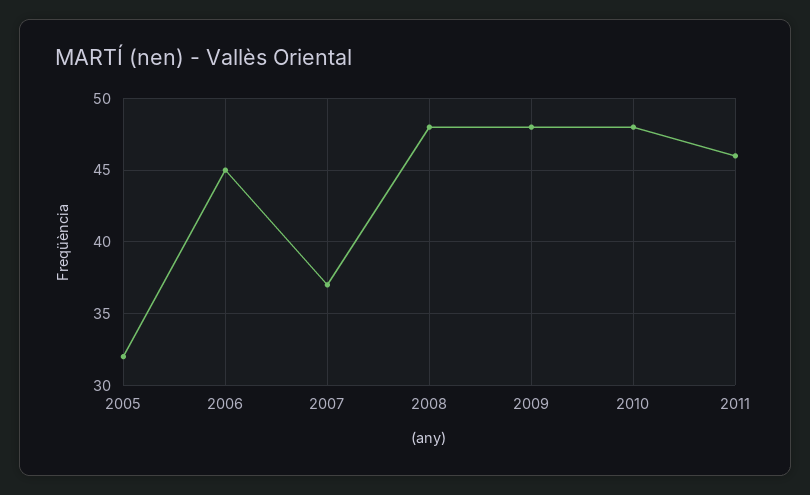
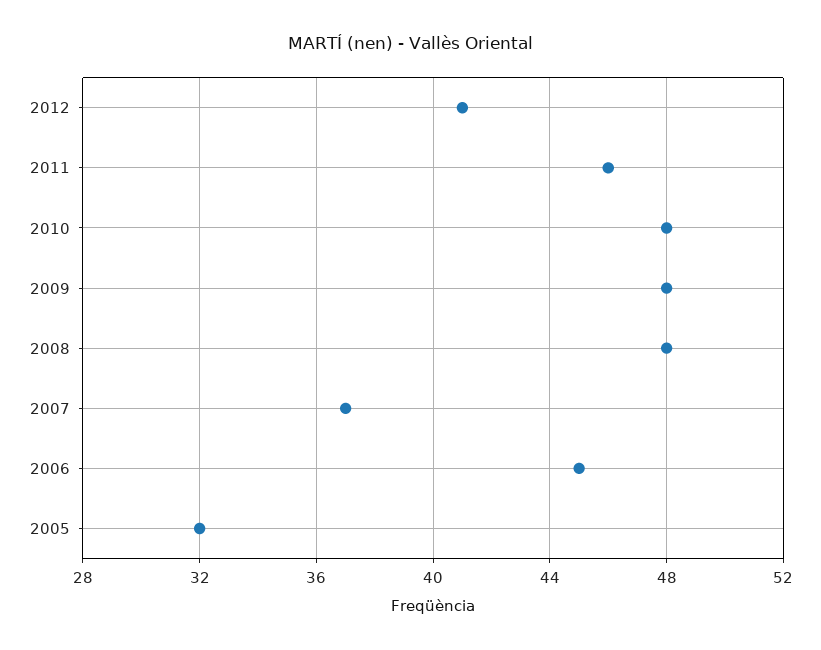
2012: none -> 41

